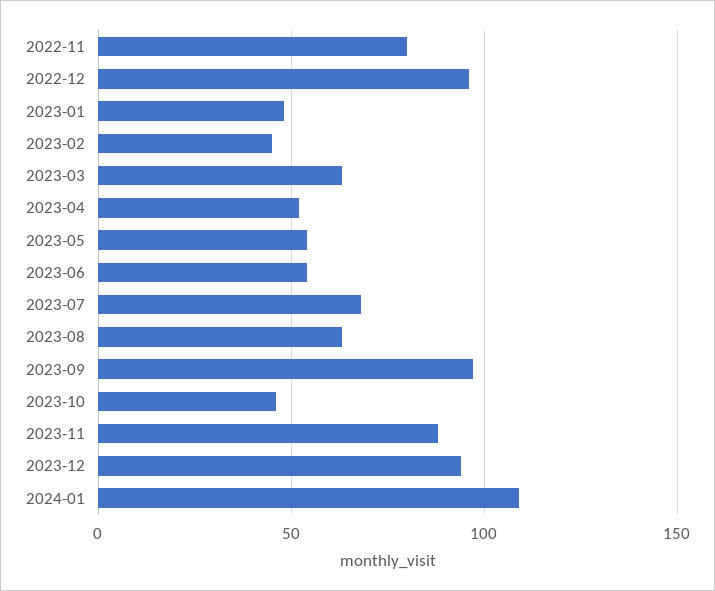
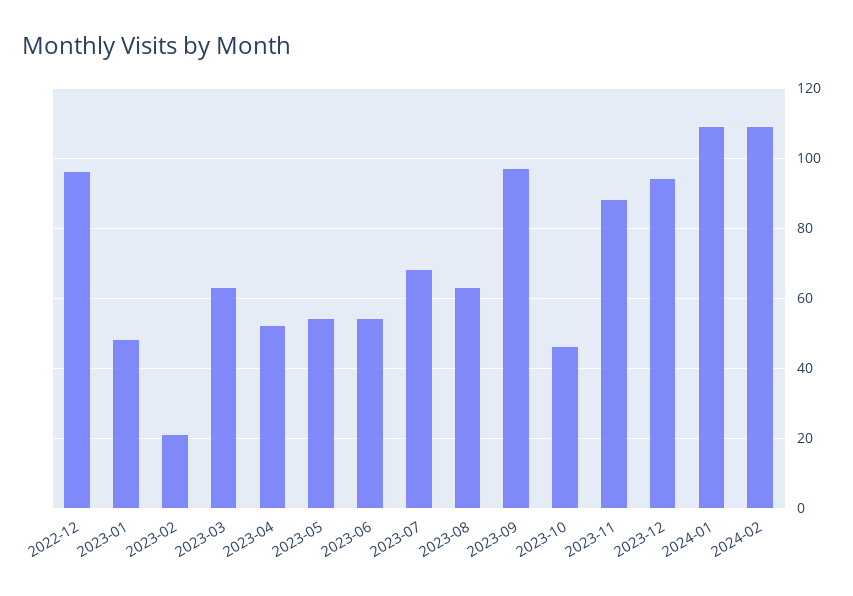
2022-11: 80 -> none
2023-02: 45 -> 20
2024-02: none -> 110

